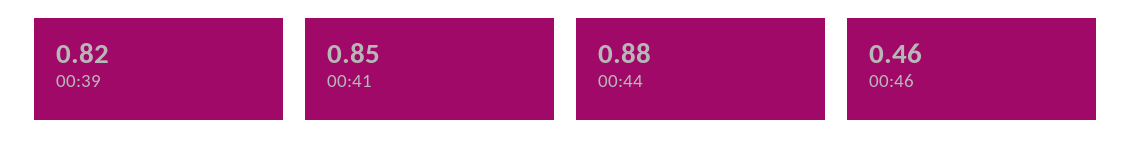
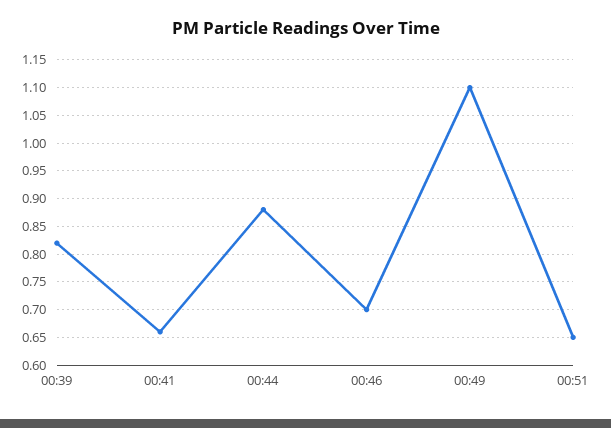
00:41: 0.85 -> 0.65
00:46: 0.46 -> 0.7
00:49: none -> 1.1
00:51: none -> 0.65

